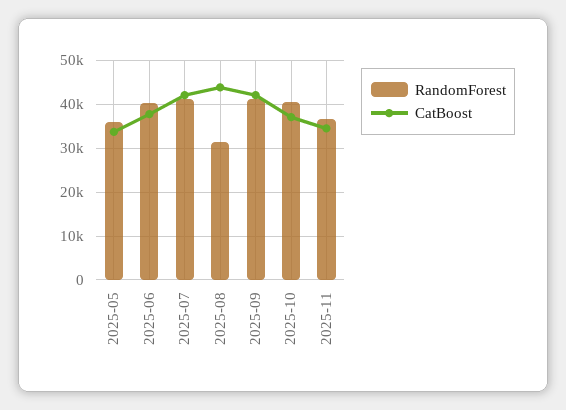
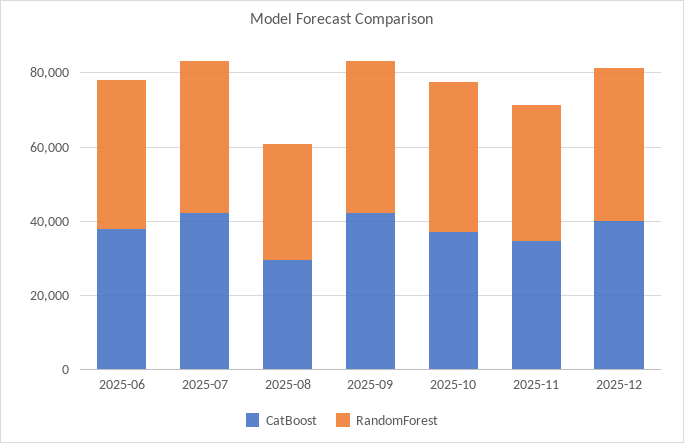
RandomForest, 2025-05: 36000 -> none
CatBoost, 2025-05: 34000 -> none
CatBoost, 2025-08: 44000 -> 30000
CatBoost, 2025-12: none -> 40000
RandomForest, 2025-12: none -> 40000

